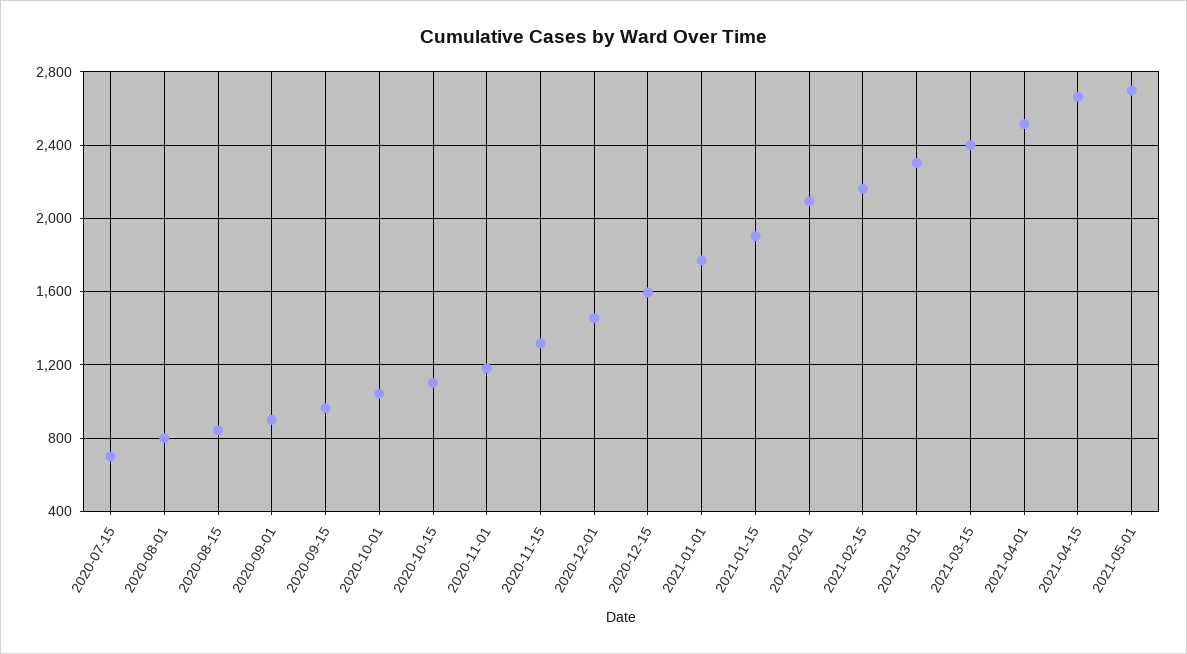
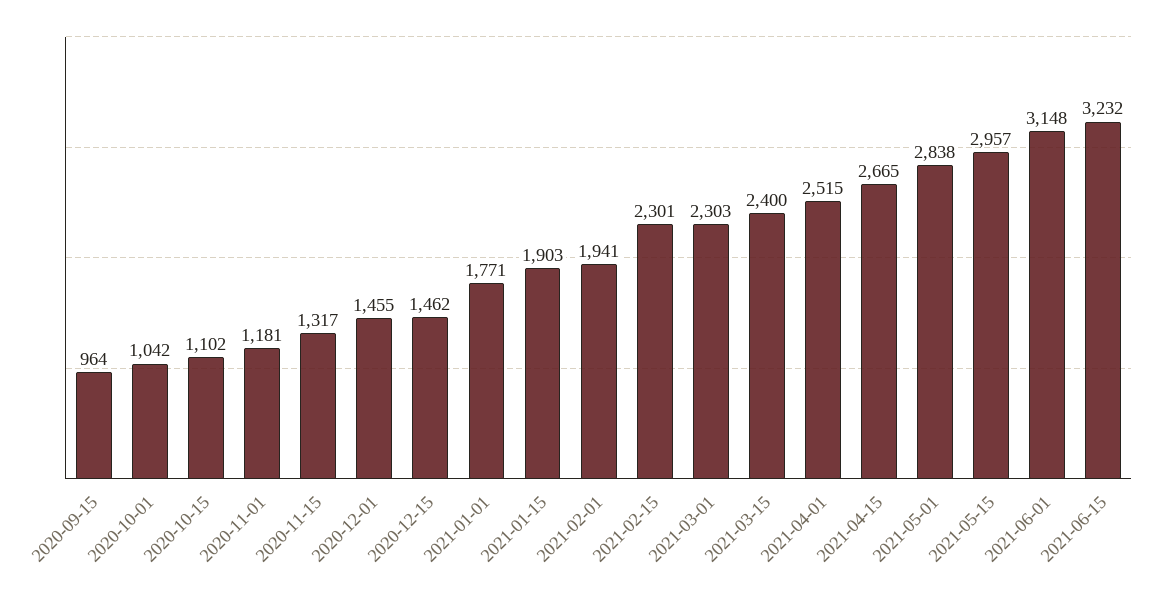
2020-07-15: 700 -> none
2020-08-01: 800 -> none
2020-08-15: 850 -> none
2020-09-01: 900 -> none
2020-12-15: 1600 -> 1462
2021-02-01: 2100 -> 1941
2021-02-15: 2150 -> 2301
2021-05-01: 2700 -> 2838
2021-05-15: none -> 2957
2021-06-01: none -> 3148
2021-06-15: none -> 3232

